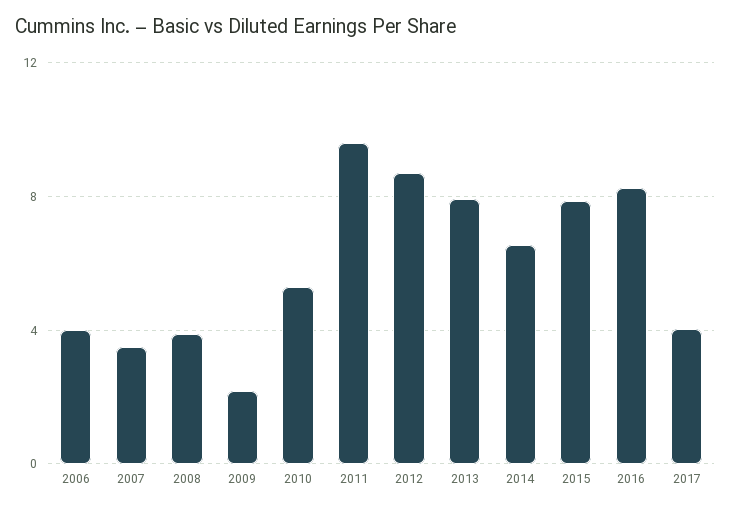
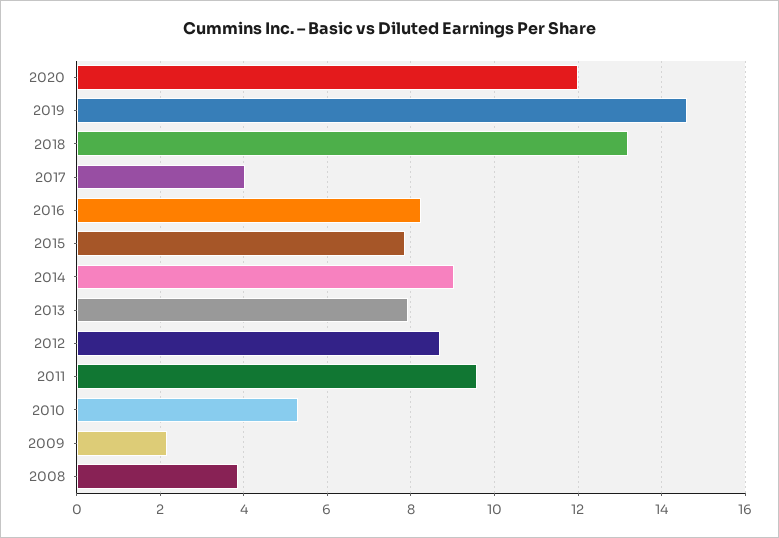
2006: 4 -> none
2007: 3.5 -> none
2014: 6.5 -> 9
2020: none -> 12
2019: none -> 14.6
2018: none -> 13.2

